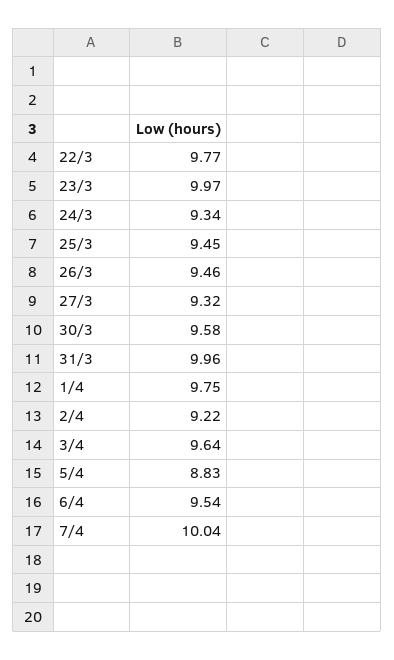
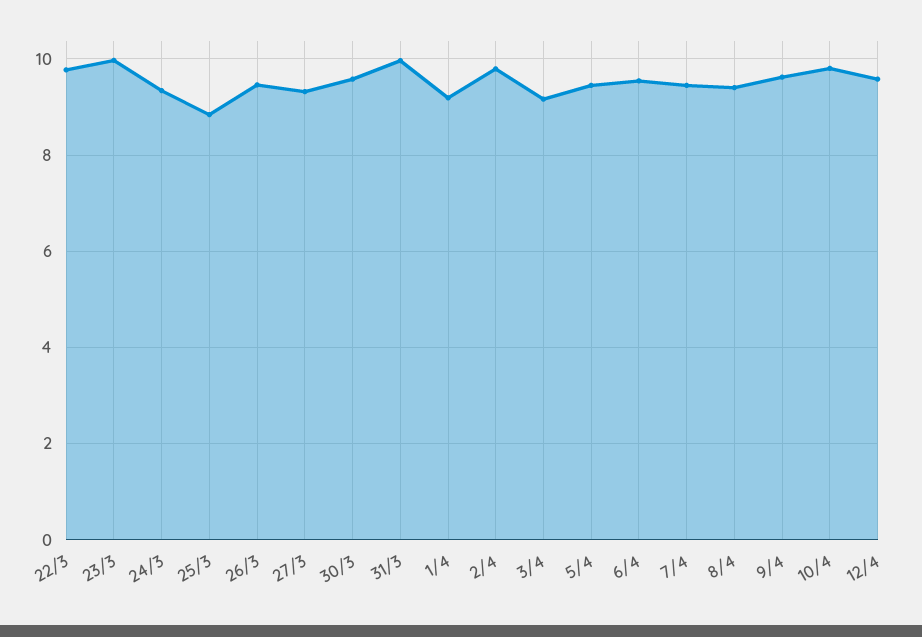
25/3: 9.45 -> 8.8
1/4: 9.75 -> 9.2
2/4: 9.22 -> 9.8
3/4: 9.64 -> 9.2
5/4: 8.83 -> 9.4
7/4: 10.04 -> 9.4
8/4: none -> 9.4
9/4: none -> 9.6
10/4: none -> 9.8
12/4: none -> 9.6

